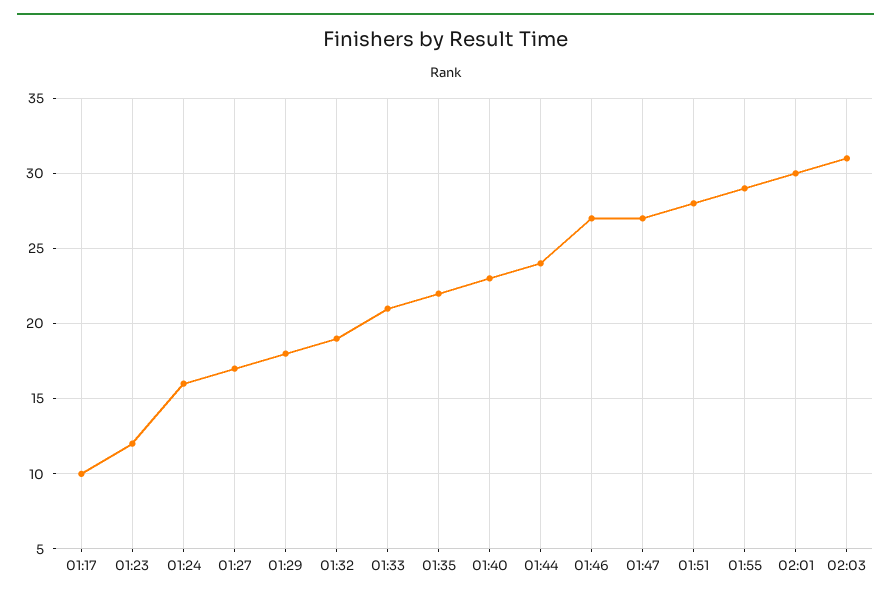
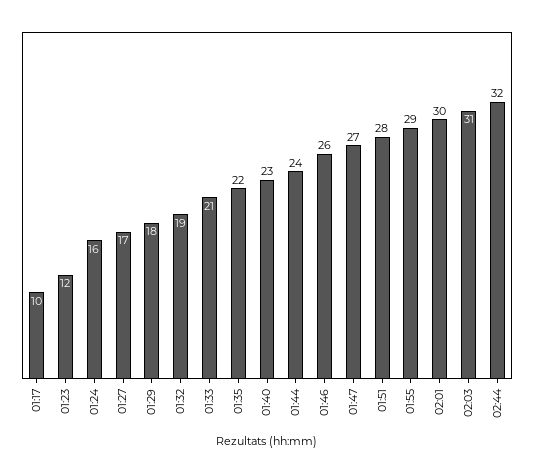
01:46: 27 -> 26
02:44: none -> 32

